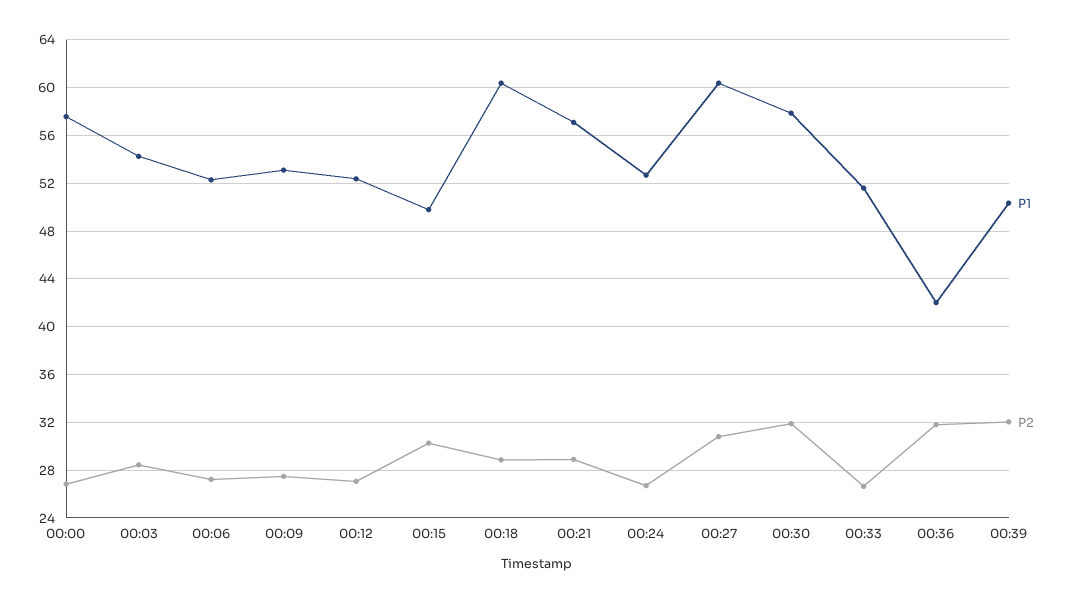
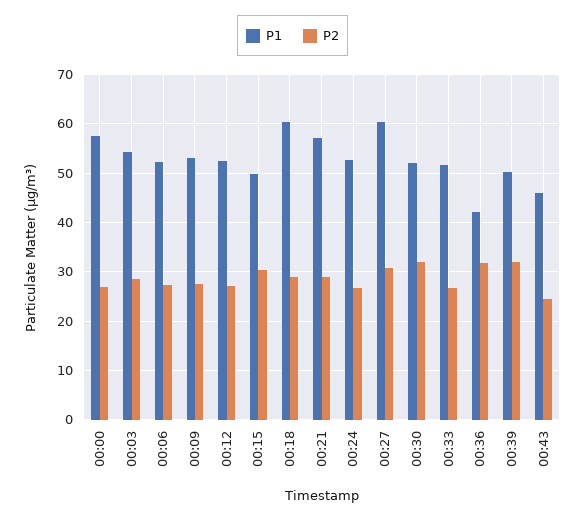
P1, 00:30: 58 -> 52
P1, 00:43: none -> 46
P2, 00:43: none -> 24

